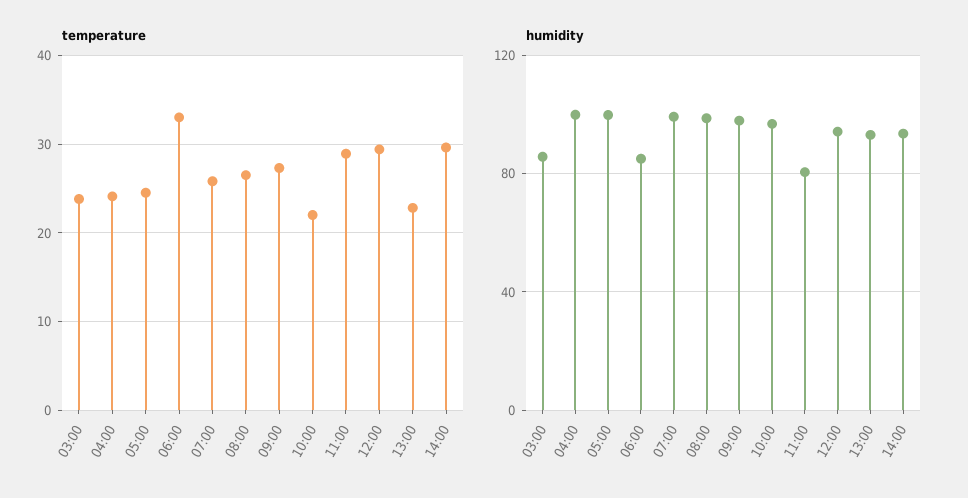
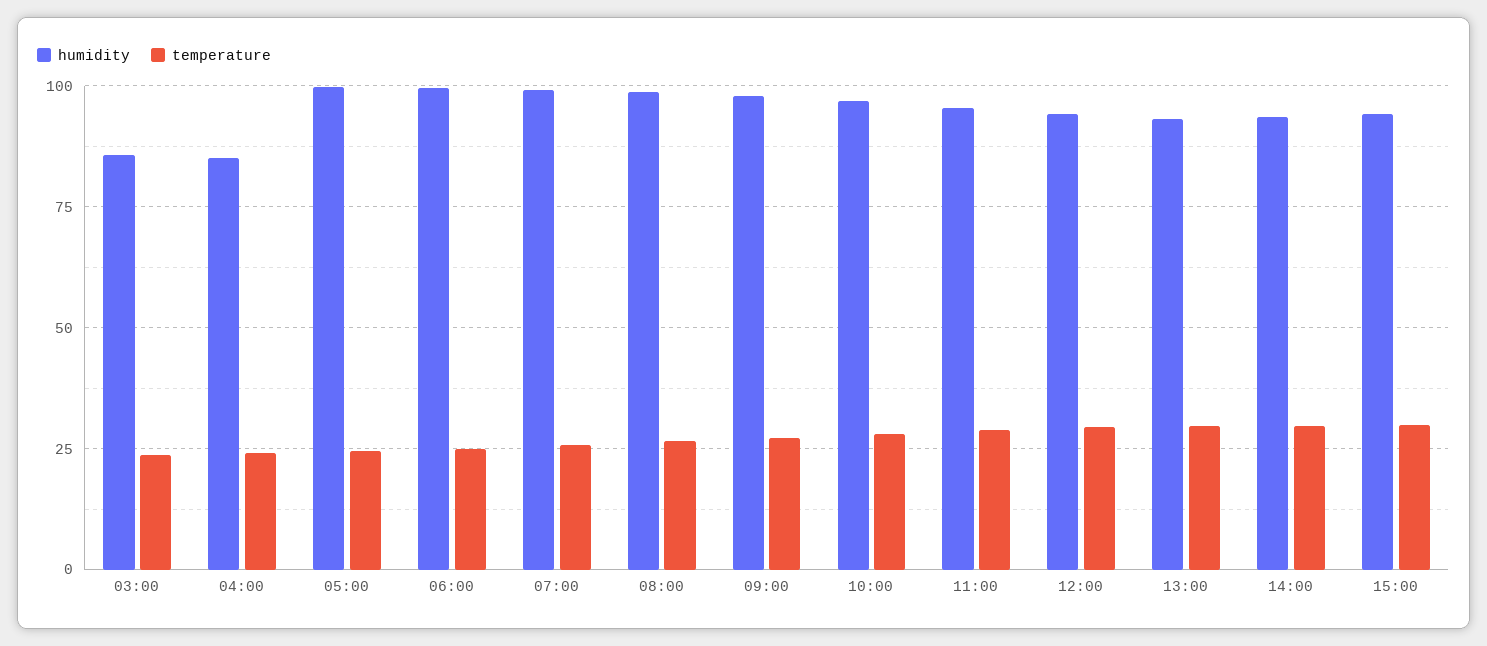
temperature, 06:00: 33 -> 25
temperature, 10:00: 22 -> 27.5
temperature, 13:00: 23 -> 30
humidity, 04:00: 100 -> 85
humidity, 06:00: 85 -> 100
humidity, 11:00: 80 -> 95
humidity, 15:00: none -> 95
temperature, 15:00: none -> 30

